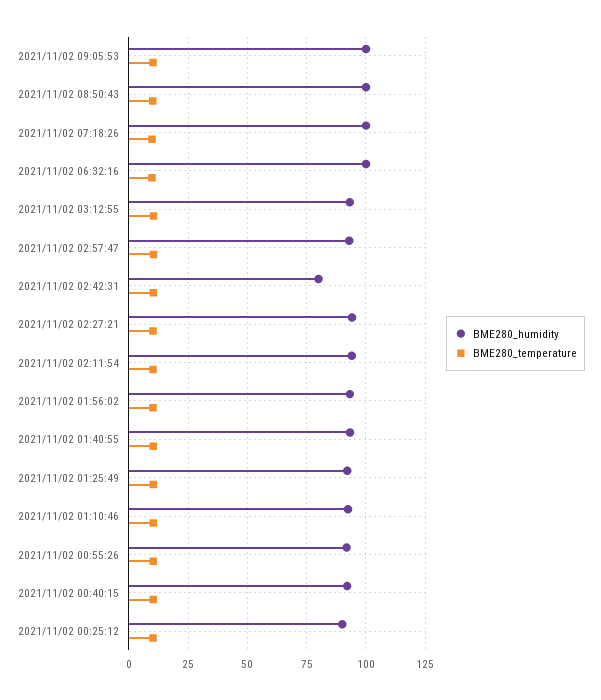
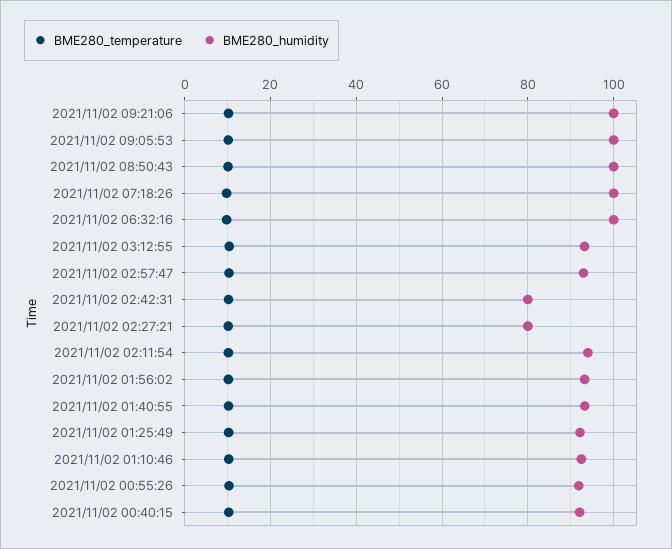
BME280_humidity, 2021/11/02 02:27:21: 95 -> 80
BME280_humidity, 2021/11/02 00:25:12: 90 -> none
BME280_temperature, 2021/11/02 00:25:12: 10 -> none
BME280_temperature, 2021/11/02 09:21:06: none -> 10
BME280_humidity, 2021/11/02 09:21:06: none -> 100

